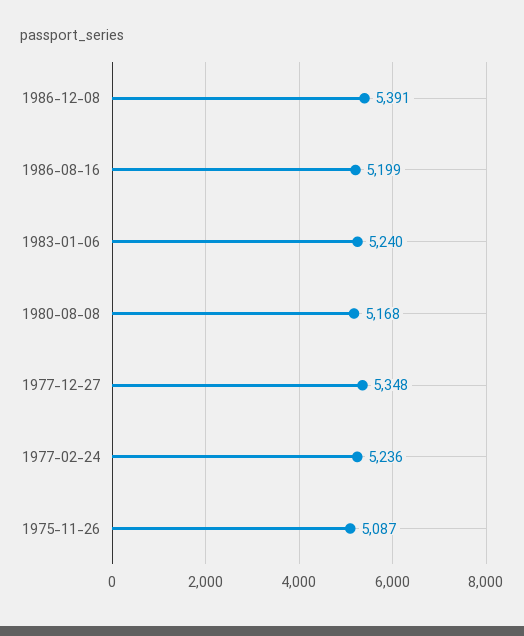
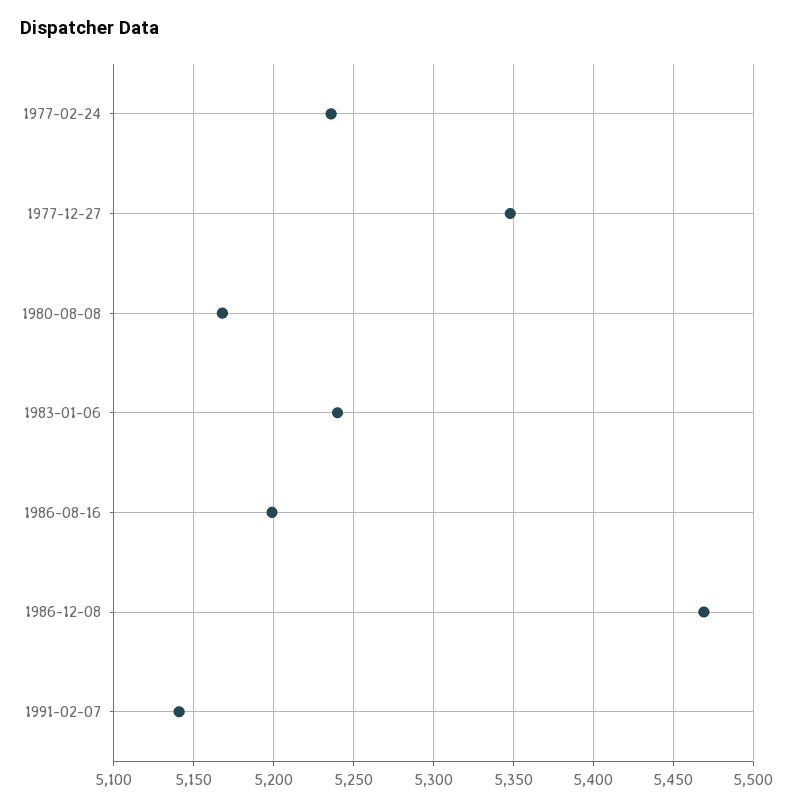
1986-12-08: 5391 -> 5470
1975-11-26: 5087 -> none
1991-02-07: none -> 5140

